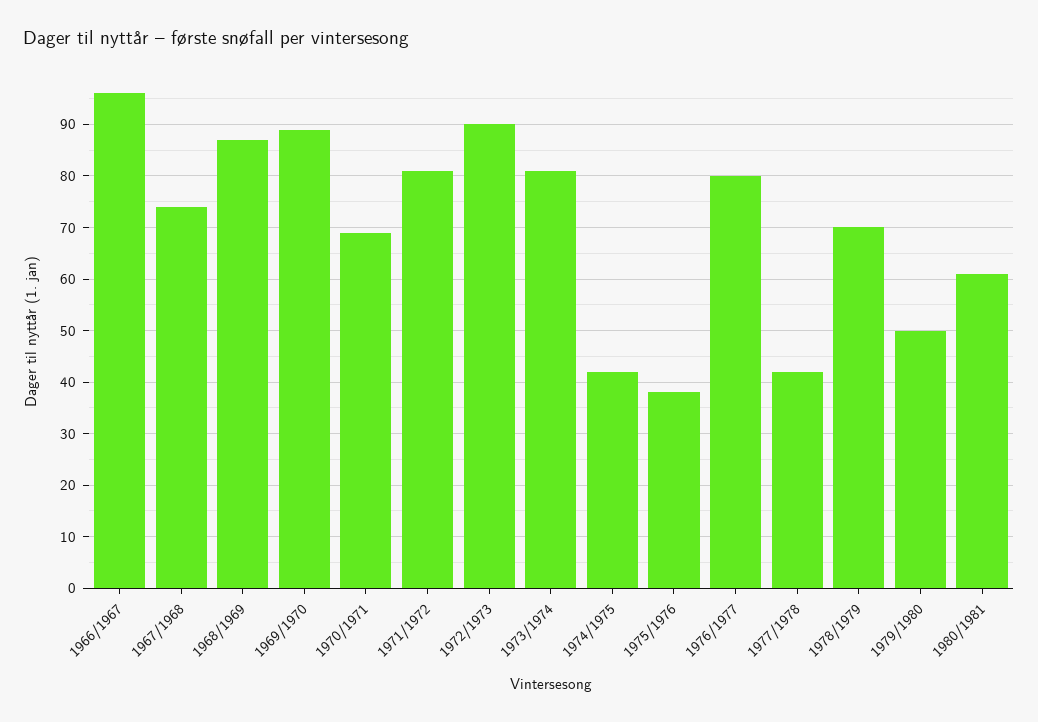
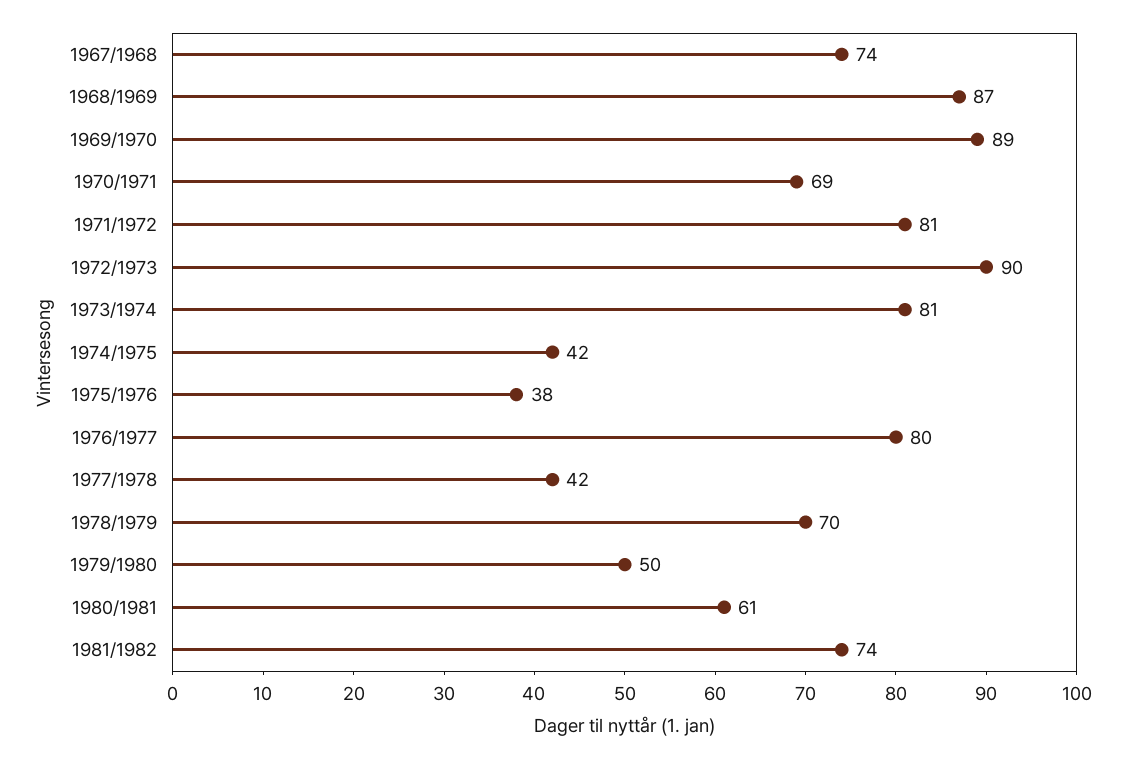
1966/1967: 95 -> none
1981/1982: none -> 74

